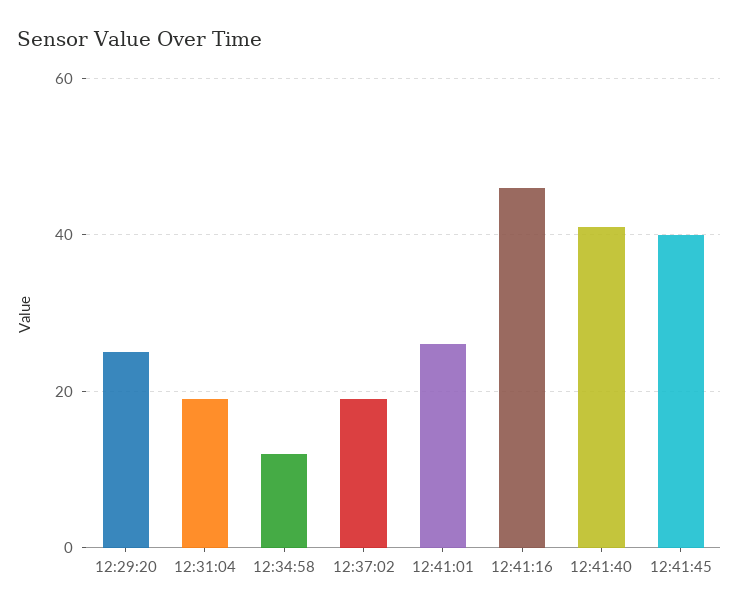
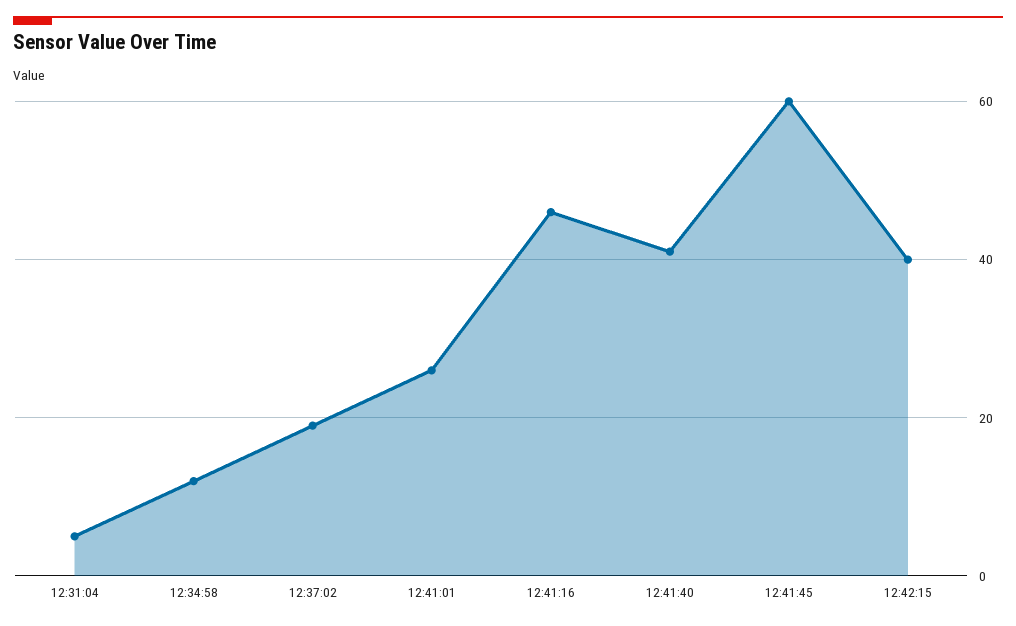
12:29:20: 25 -> none
12:31:04: 20 -> 5
12:41:45: 40 -> 60
12:42:15: none -> 40

